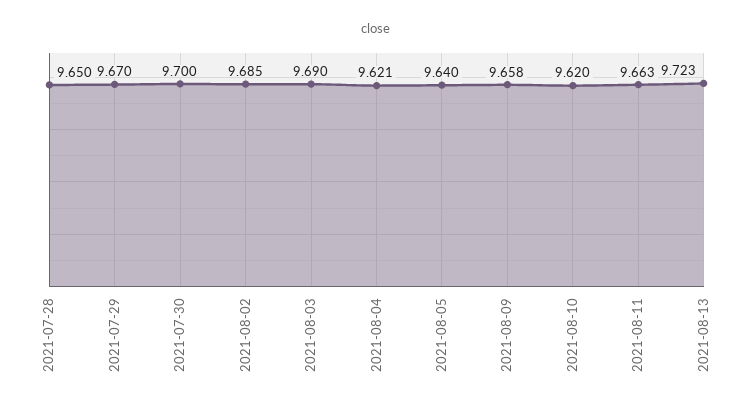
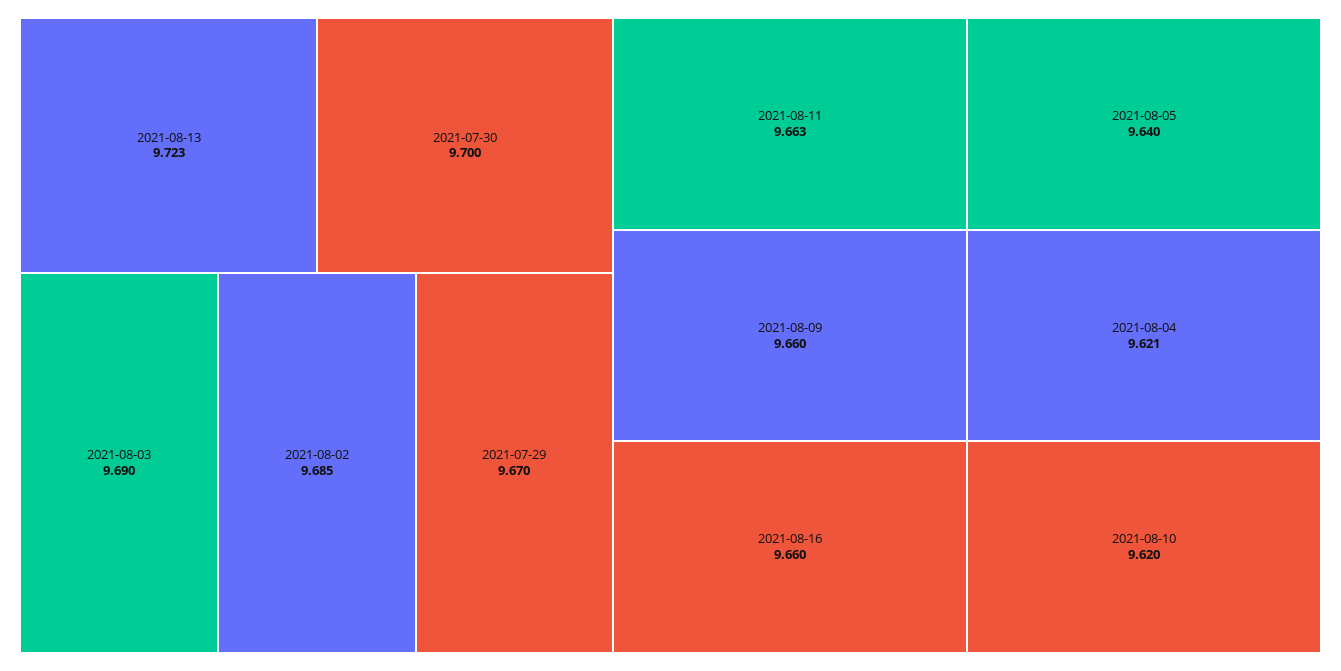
2021-07-28: 9.65 -> none
2021-08-09: 9.658 -> 9.66
2021-08-16: none -> 9.66

